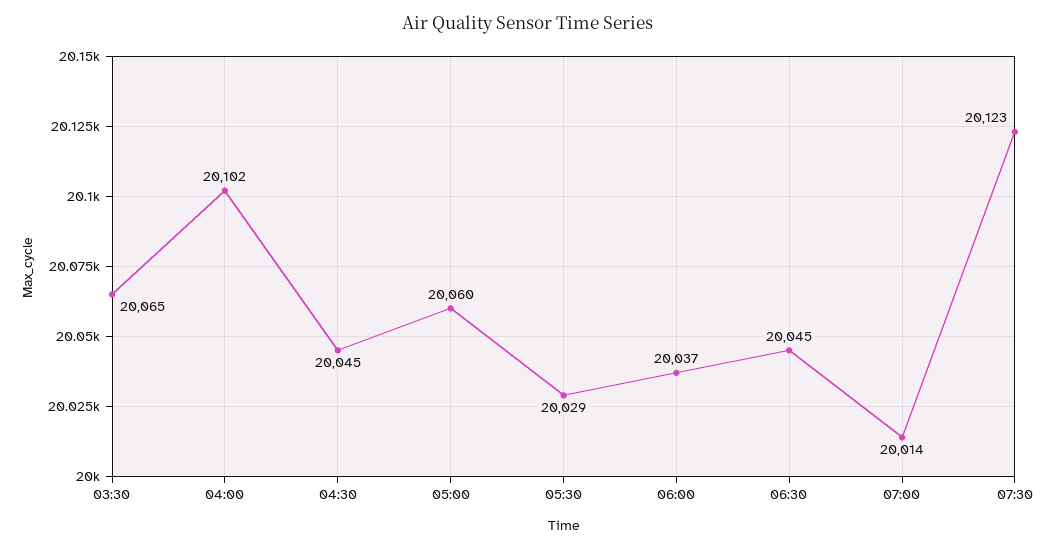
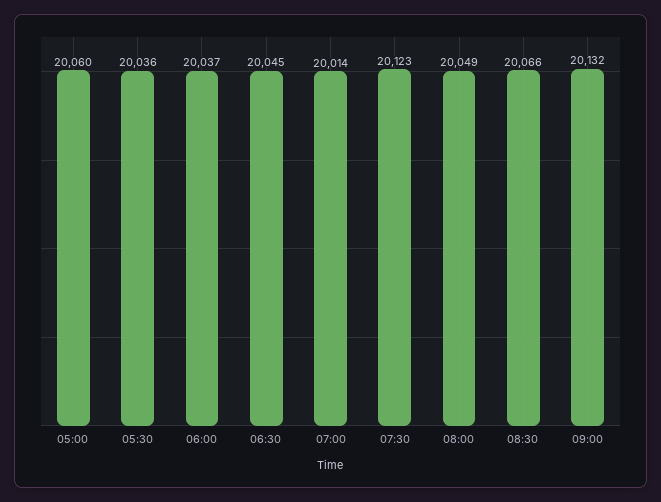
03:30: 20065 -> none
04:00: 20102 -> none
04:30: 20045 -> none
05:30: 20029 -> 20036
08:00: none -> 20049
08:30: none -> 20066
09:00: none -> 20132

